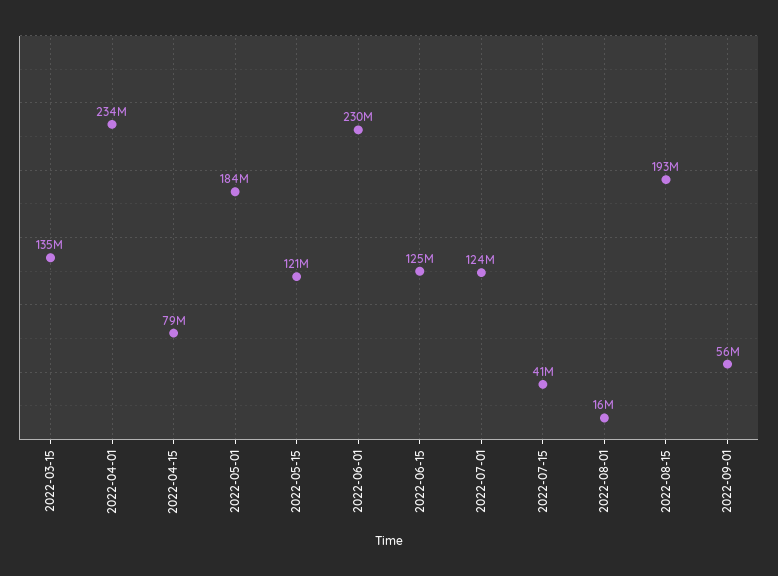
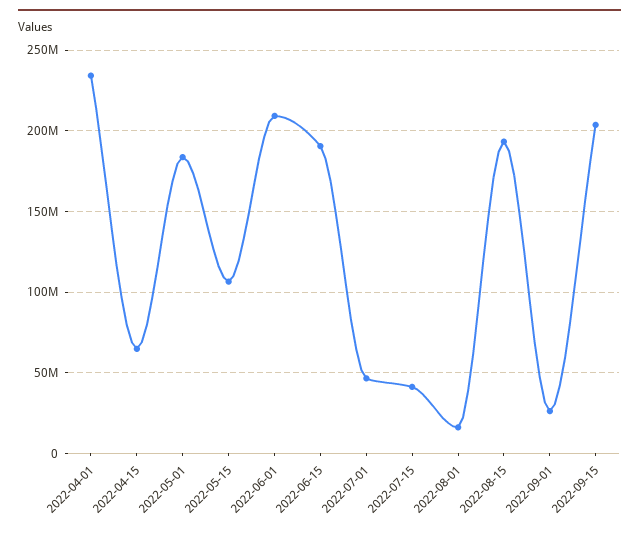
2022-03-15: 135000000 -> none
2022-04-15: 79000000 -> 65000000
2022-05-15: 121000000 -> 105000000
2022-06-01: 230000000 -> 210000000
2022-06-15: 125000000 -> 190000000
2022-07-01: 124000000 -> 45000000
2022-09-01: 56000000 -> 25000000
2022-09-15: none -> 205000000

